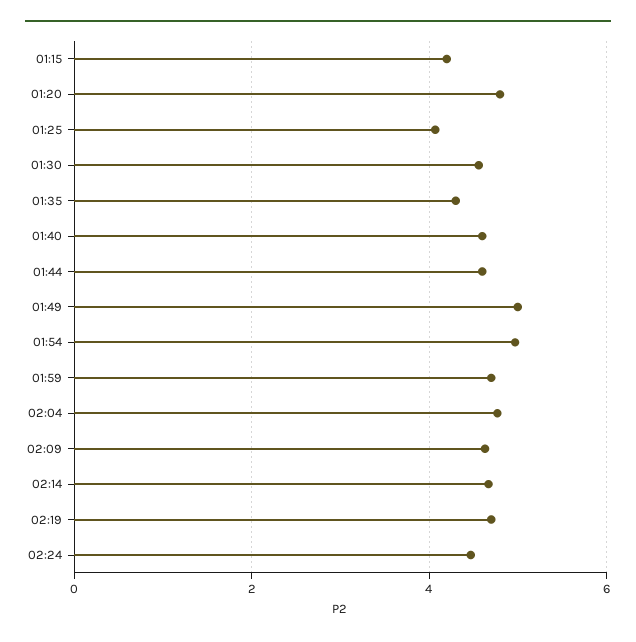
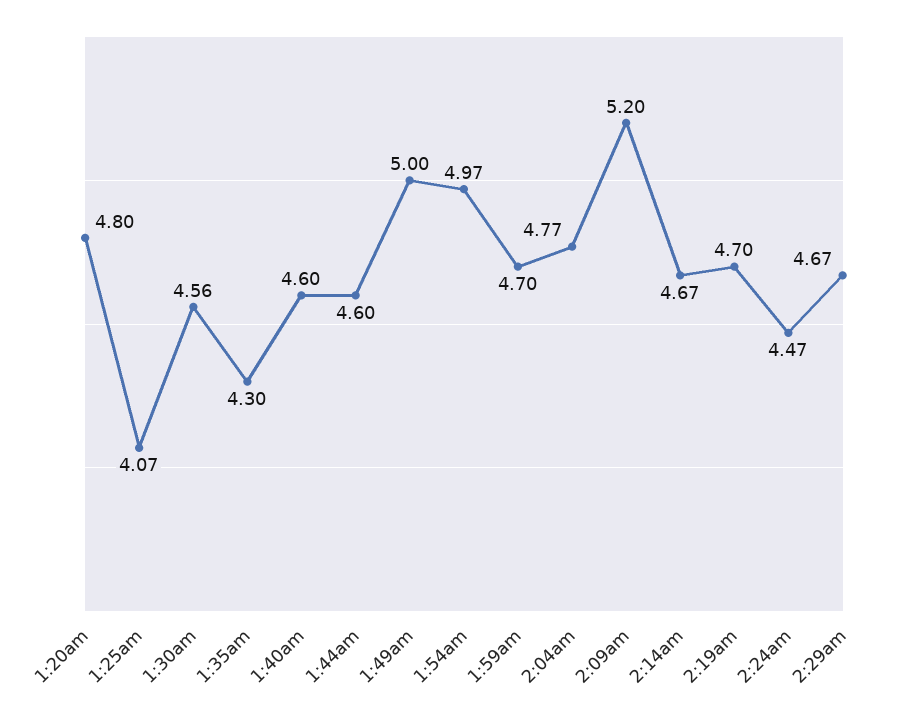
01:15: 4.2 -> none
02:09: 4.6 -> 5.2
2:29am: none -> 4.67

